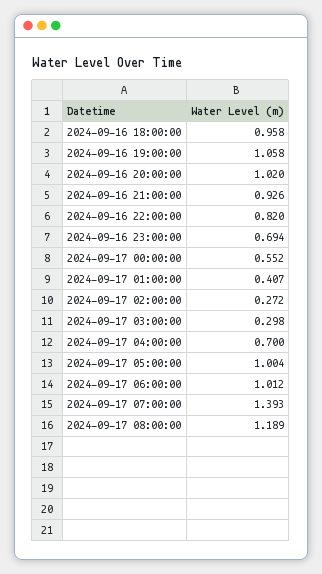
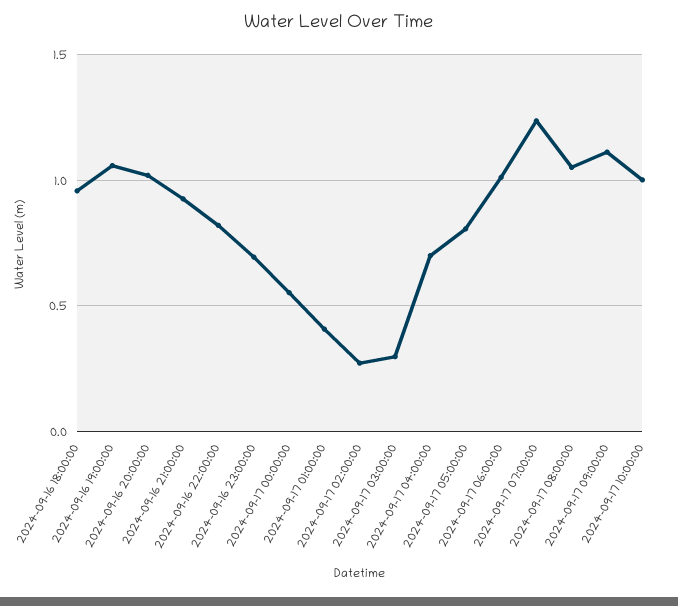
2024-09-17 05:00:00: 1.004 -> 0.8
2024-09-17 07:00:00: 1.393 -> 1.25
2024-09-17 08:00:00: 1.189 -> 1.05
2024-09-17 09:00:00: none -> 1.1
2024-09-17 10:00:00: none -> 1

